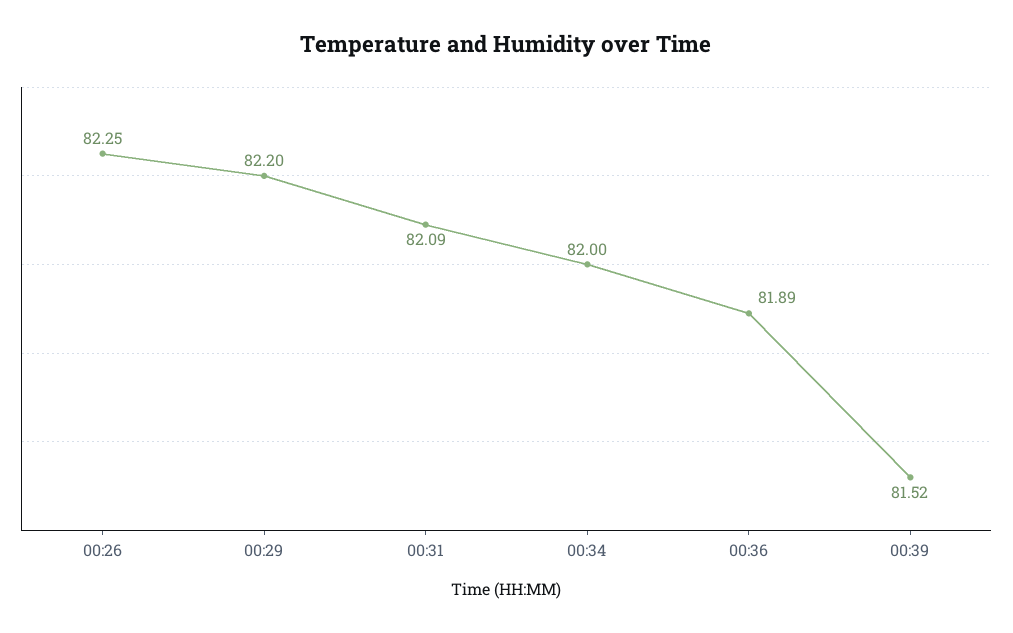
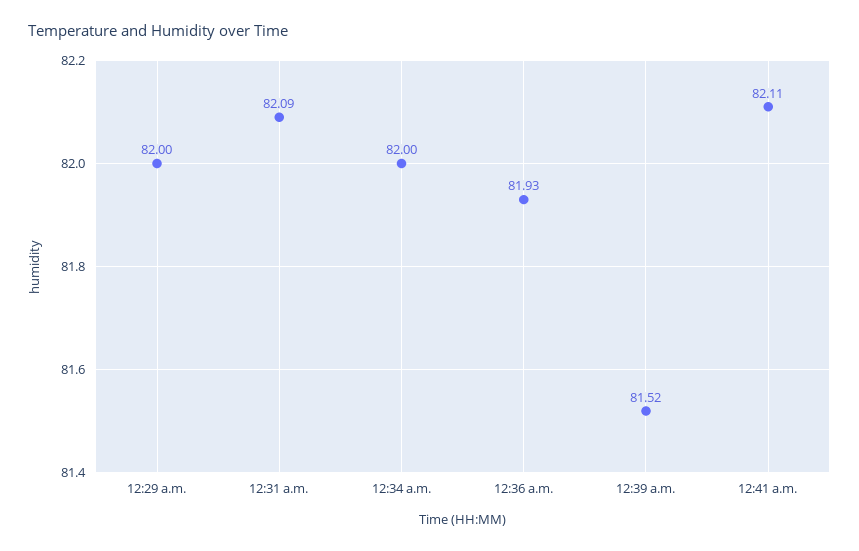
00:26: 82.25 -> none
00:29: 82.2 -> 82
00:36: 81.89 -> 81.93
12:41 a.m.: none -> 82.11

